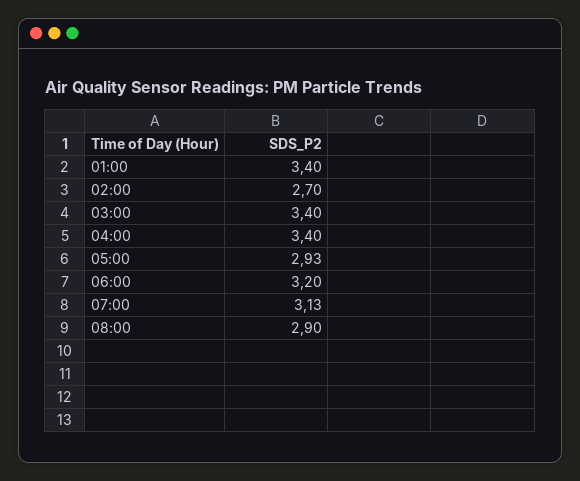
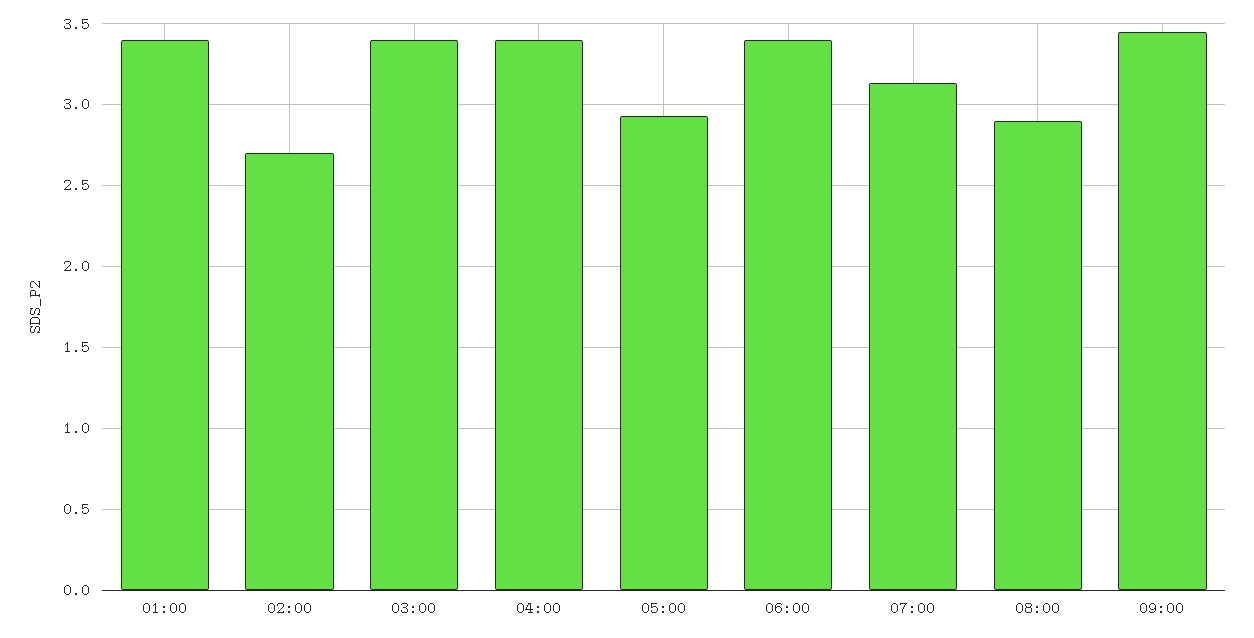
06:00: 3.2 -> 3.4
09:00: none -> 3.45

